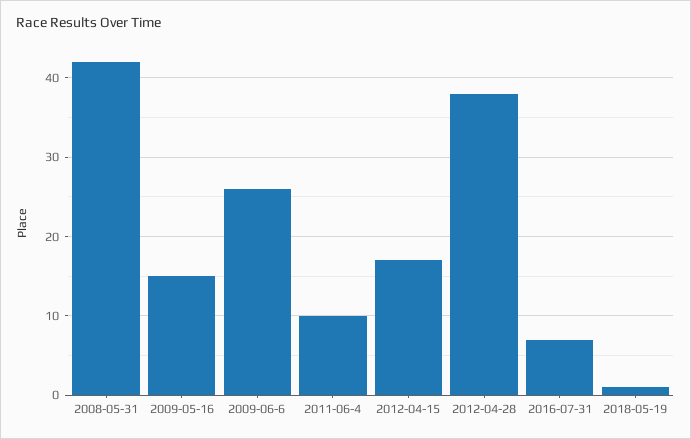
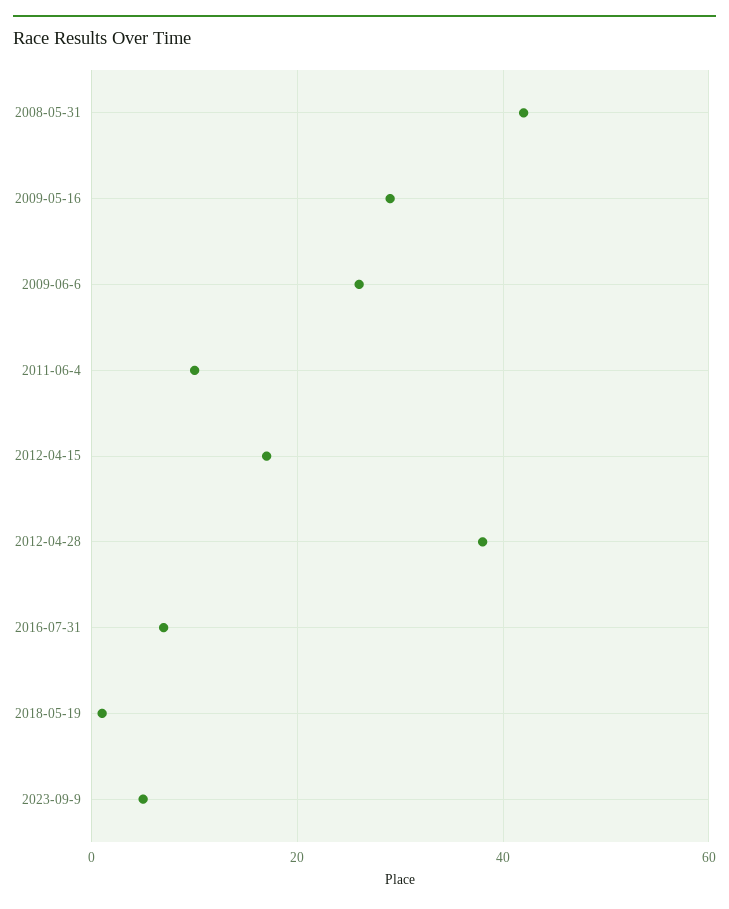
2009-05-16: 15 -> 30
2023-09-9: none -> 5

